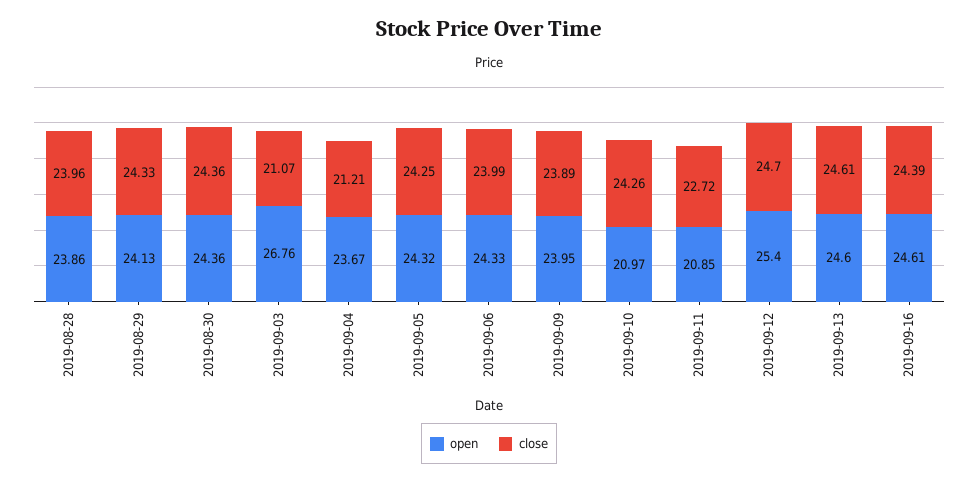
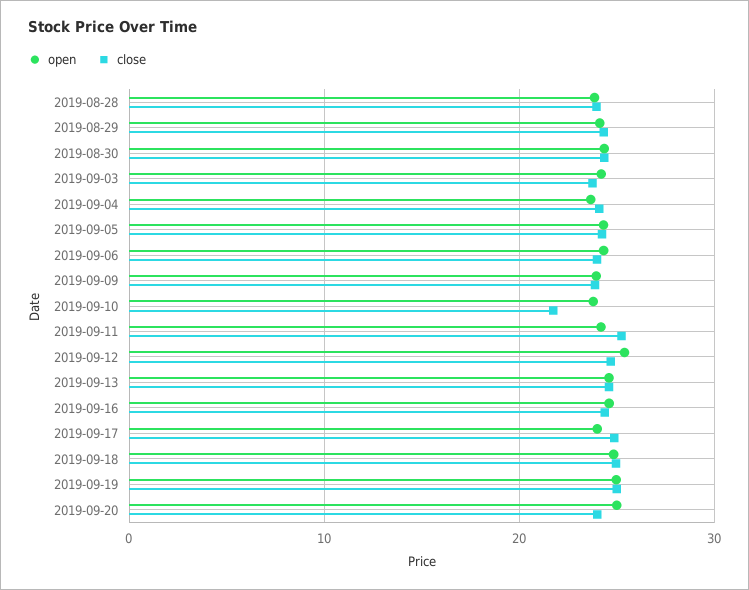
open, 2019-09-03: 26.76 -> 24
close, 2019-09-03: 21.07 -> 24
close, 2019-09-04: 21.21 -> 24
open, 2019-09-10: 20.97 -> 24
close, 2019-09-10: 24.26 -> 22
open, 2019-09-11: 20.85 -> 24
close, 2019-09-11: 22.72 -> 25
open, 2019-09-17: none -> 24
close, 2019-09-17: none -> 25
open, 2019-09-18: none -> 25
close, 2019-09-18: none -> 25
open, 2019-09-19: none -> 25
close, 2019-09-19: none -> 25
open, 2019-09-20: none -> 25
close, 2019-09-20: none -> 24

